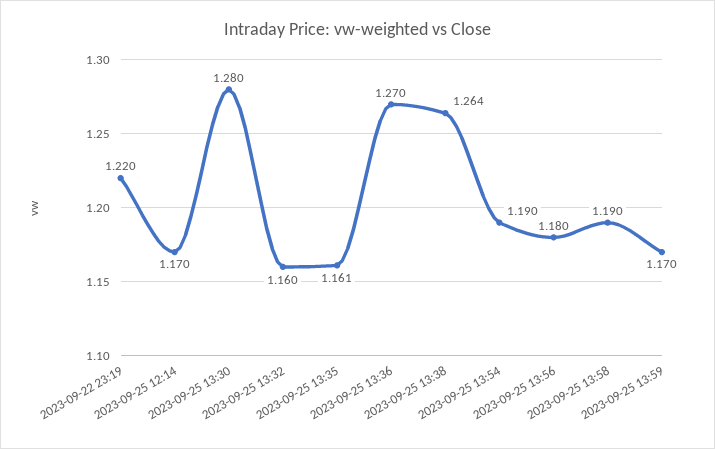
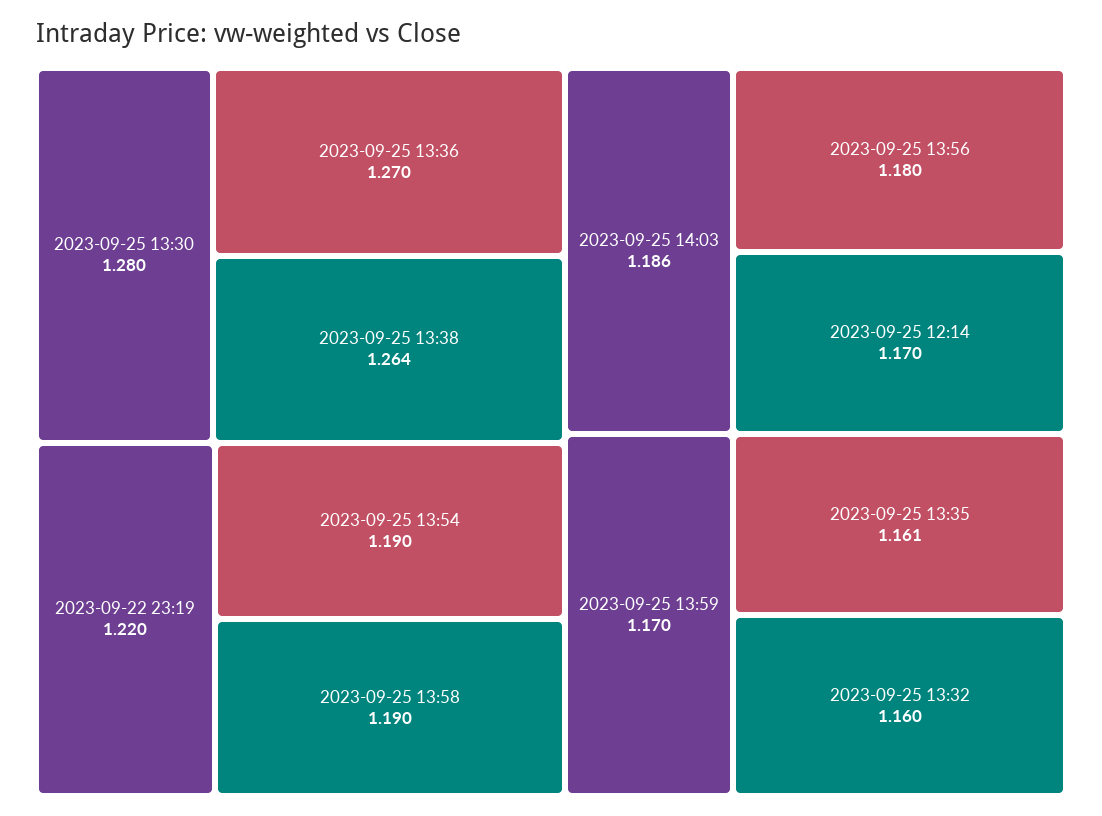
2023-09-25 14:03: none -> 1.186

